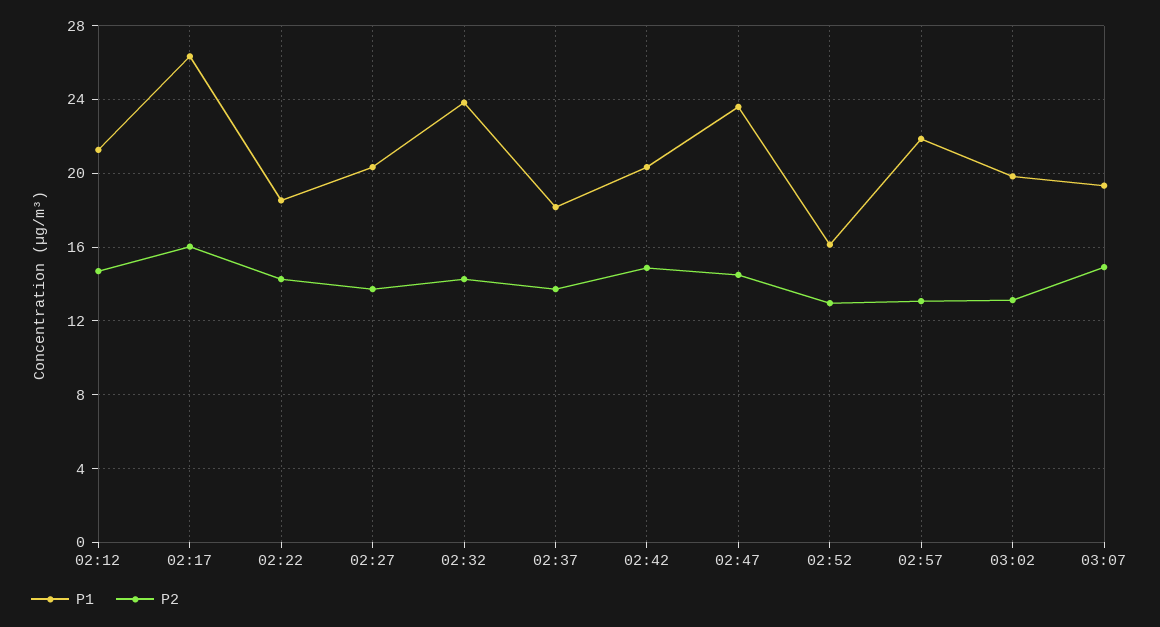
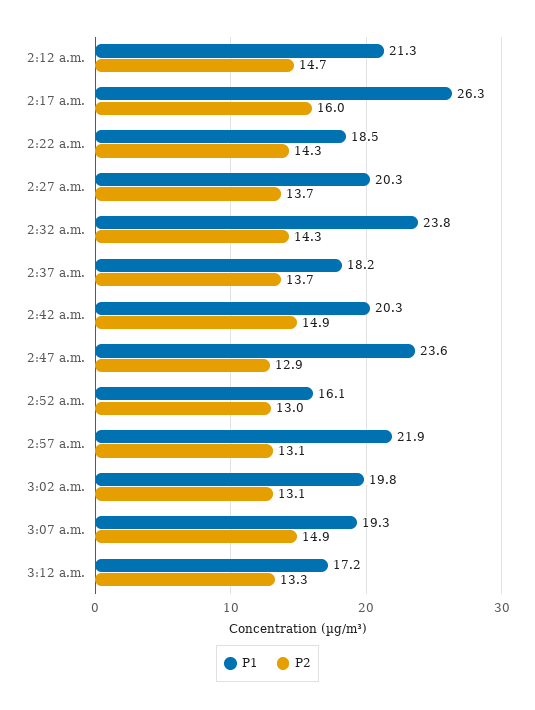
P2, 02:47: 14.5 -> 12.9
P1, 3:12 a.m.: none -> 17.2
P2, 3:12 a.m.: none -> 13.3

